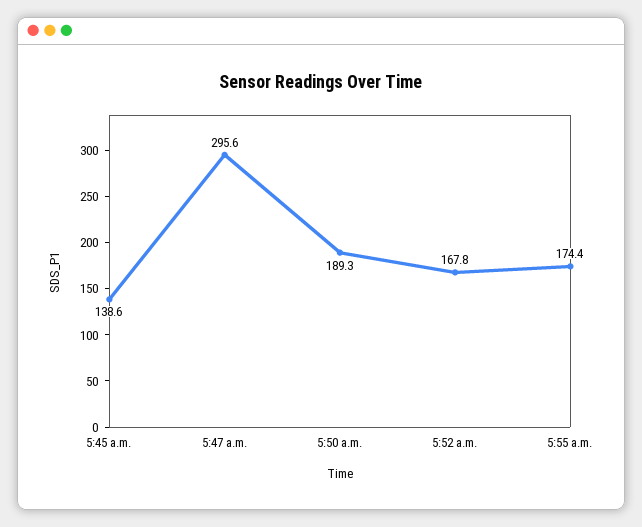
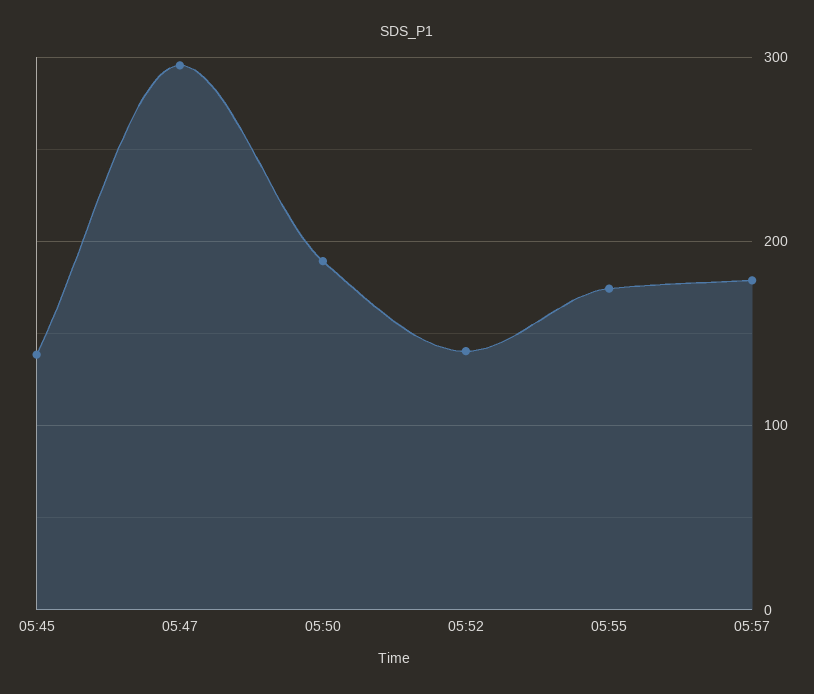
5:52 a.m.: 167.8 -> 140
05:57: none -> 180

